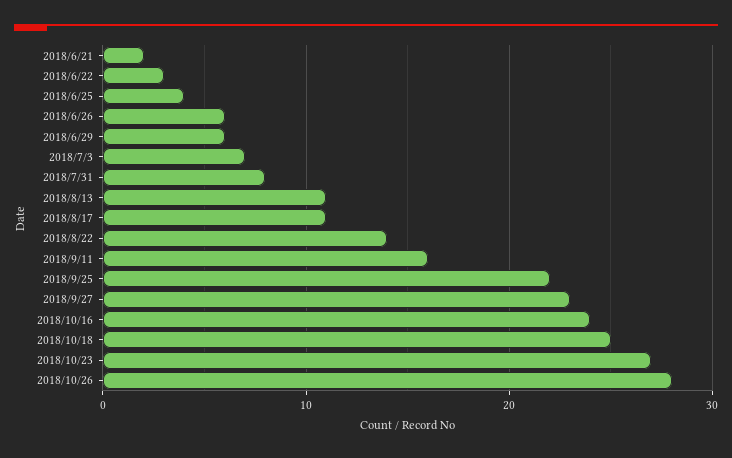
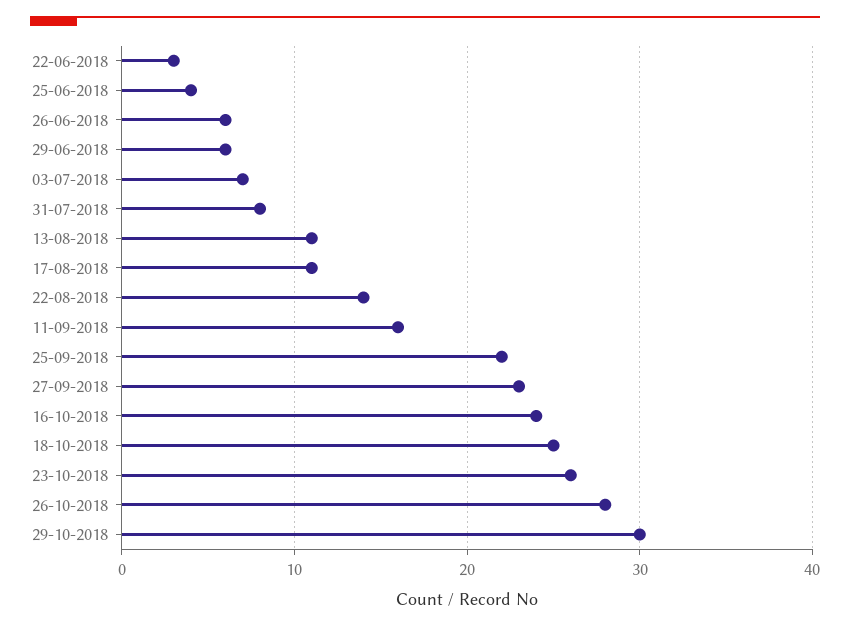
2018/6/21: 2 -> none
2018/10/23: 27 -> 26
29-10-2018: none -> 30

